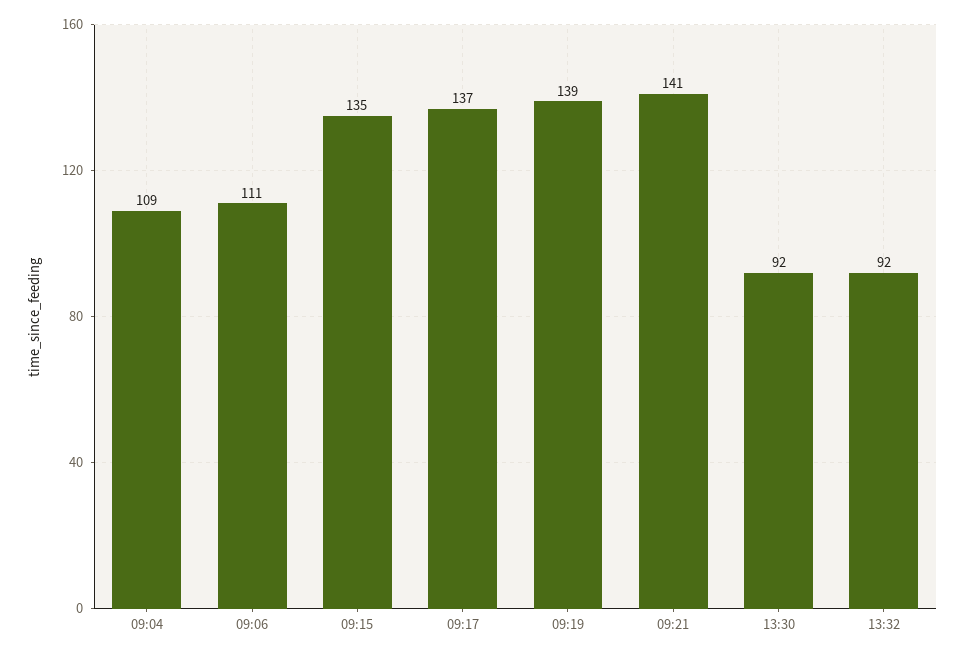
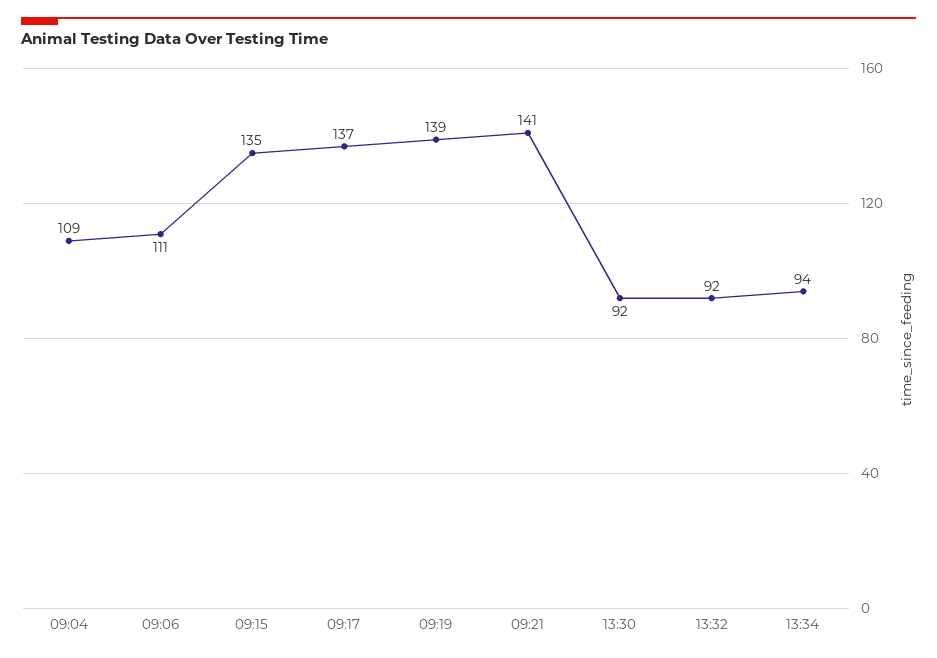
13:34: none -> 94

